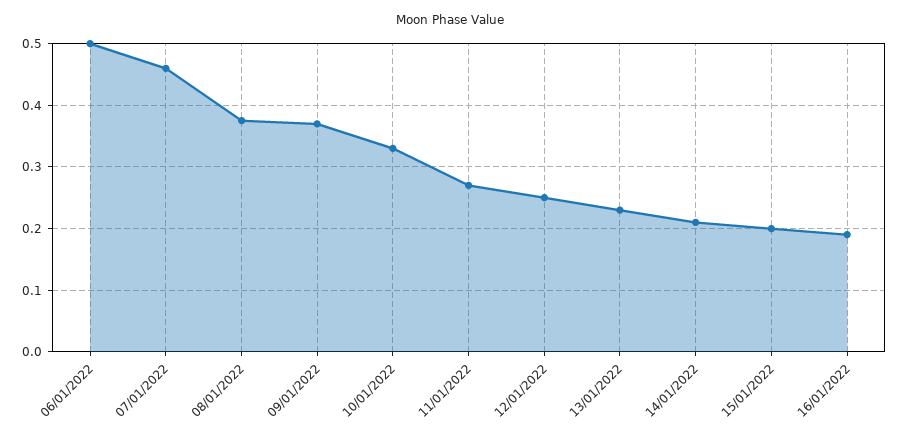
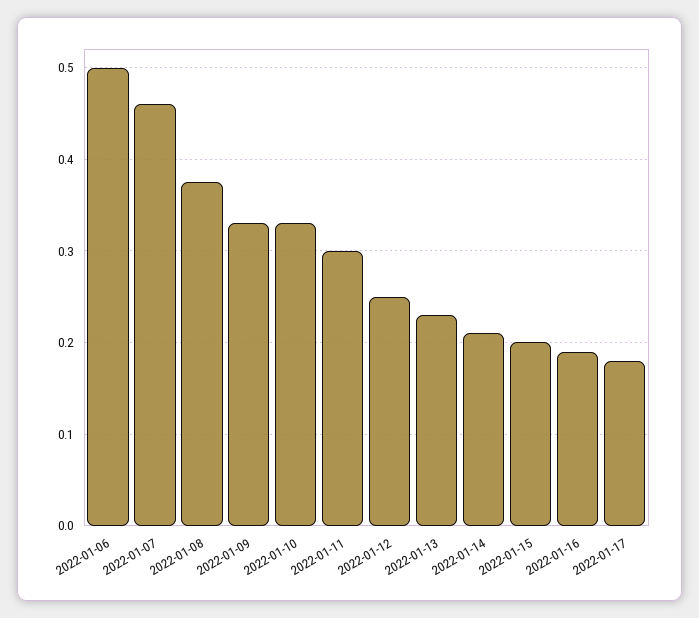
09/01/2022: 0.37 -> 0.33
11/01/2022: 0.27 -> 0.3
2022-01-17: none -> 0.18

